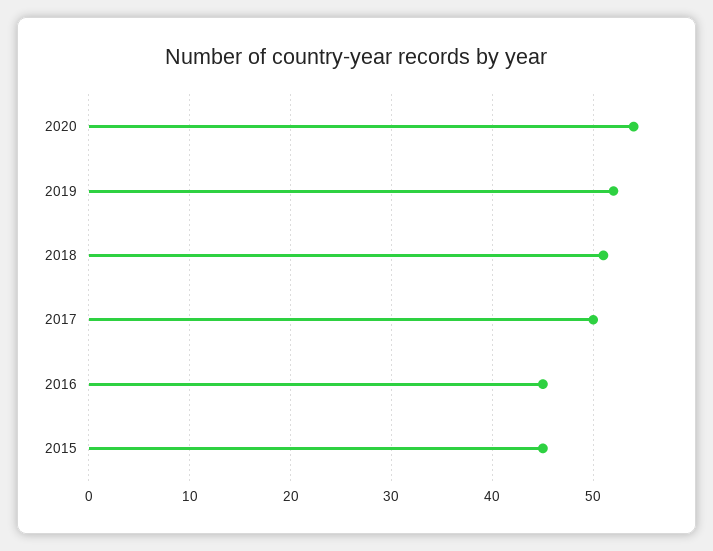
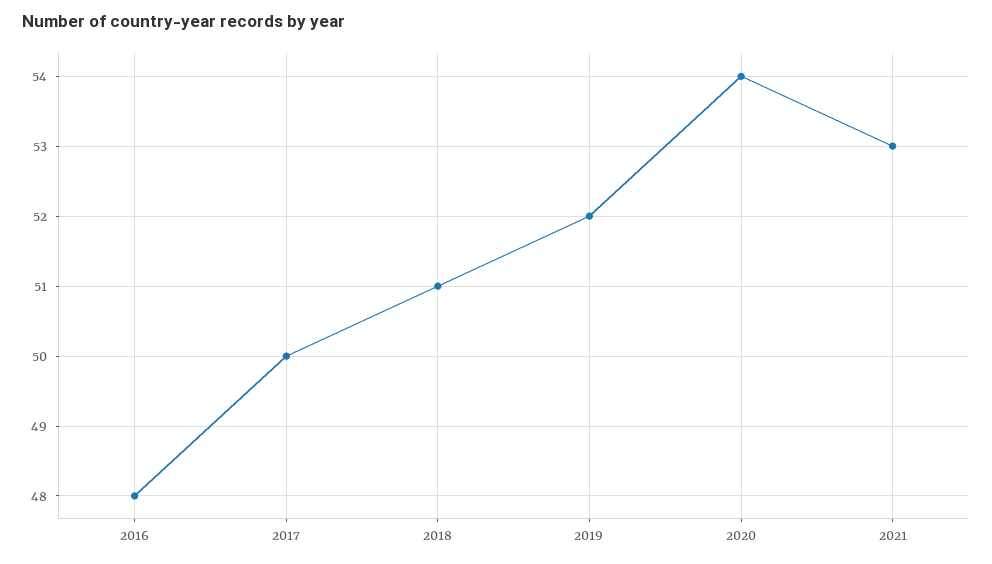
2016: 45 -> 48
2015: 45 -> none
2021: none -> 53

